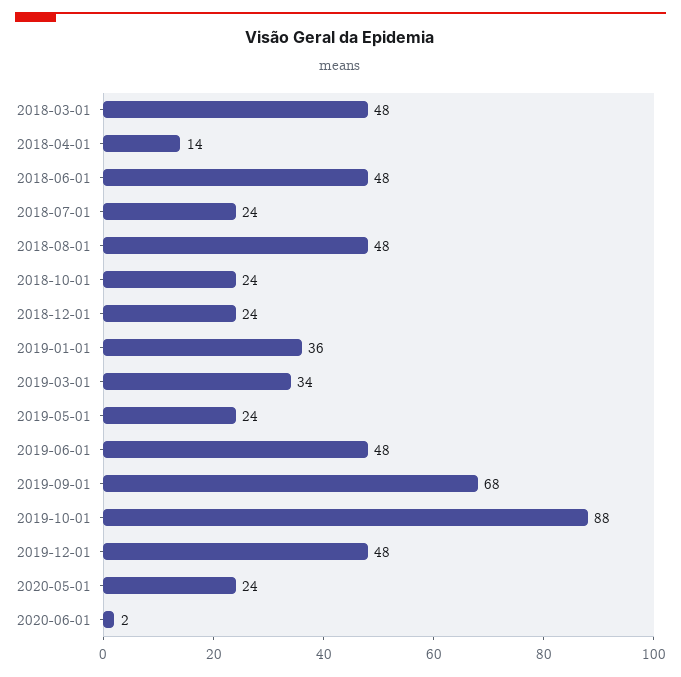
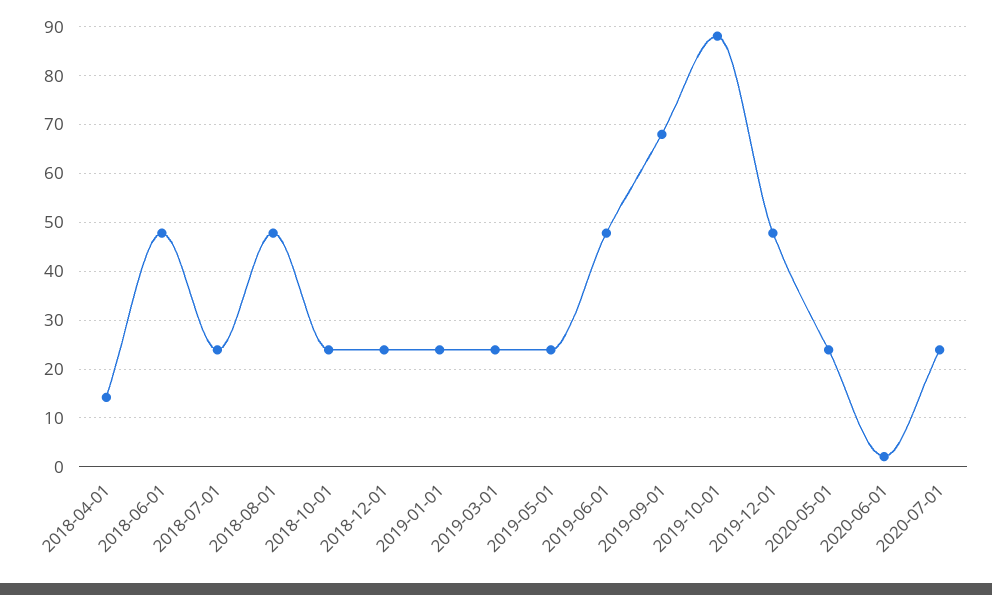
2018-03-01: 48 -> none
2019-01-01: 36 -> 24
2019-03-01: 34 -> 24
2020-07-01: none -> 24

